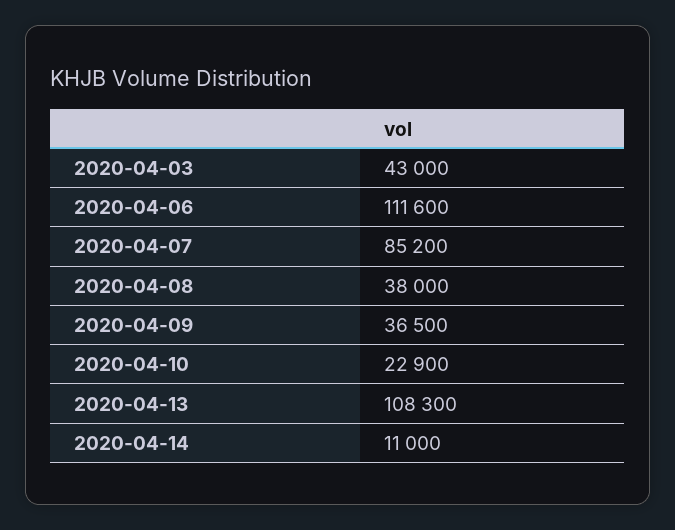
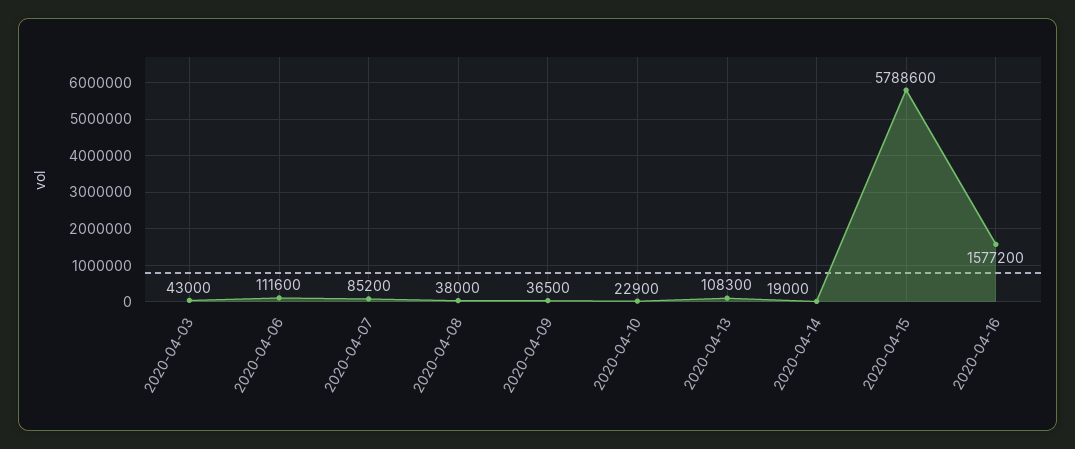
2020-04-14: 11000 -> 19000
2020-04-15: none -> 5788600
2020-04-16: none -> 1577200

